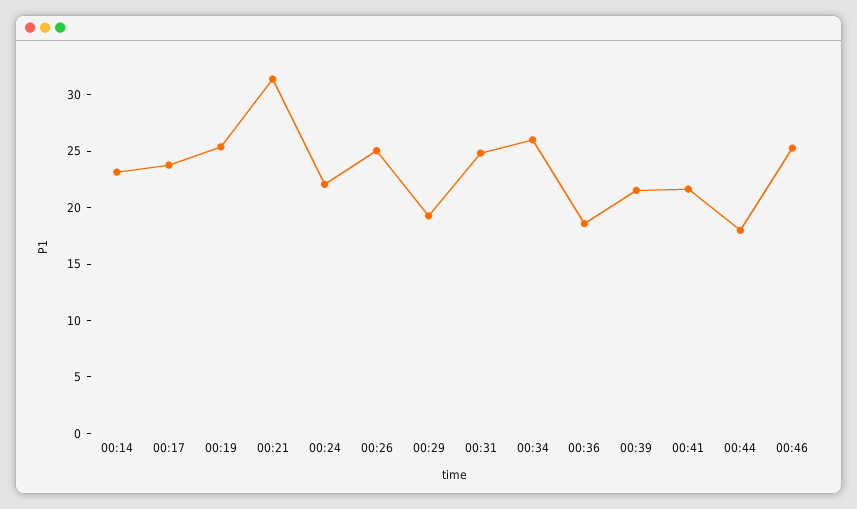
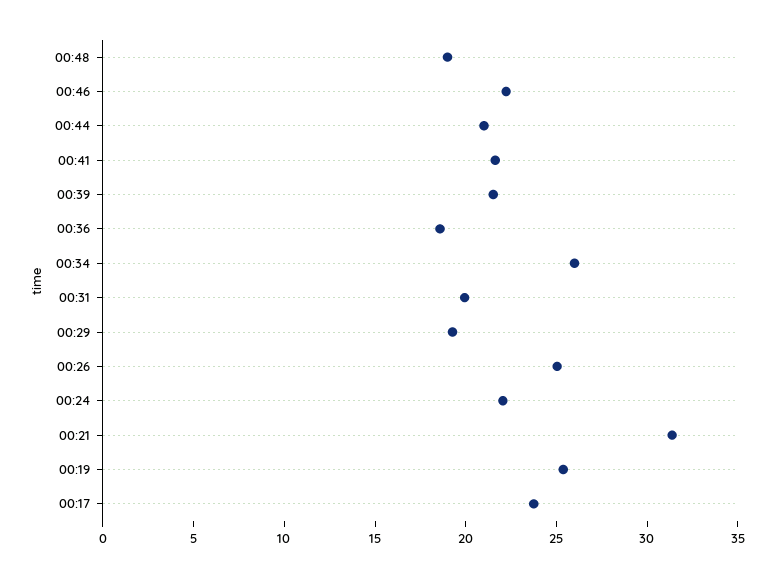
00:14: 23 -> none
00:31: 25 -> 20
00:44: 18 -> 21
00:46: 25 -> 22
00:48: none -> 19

